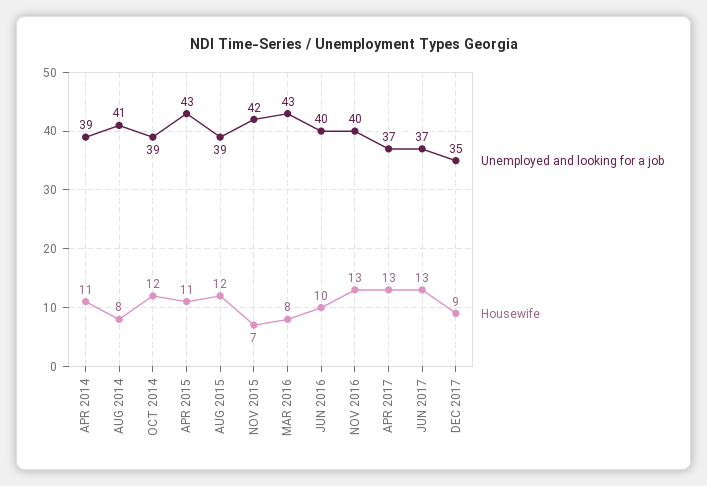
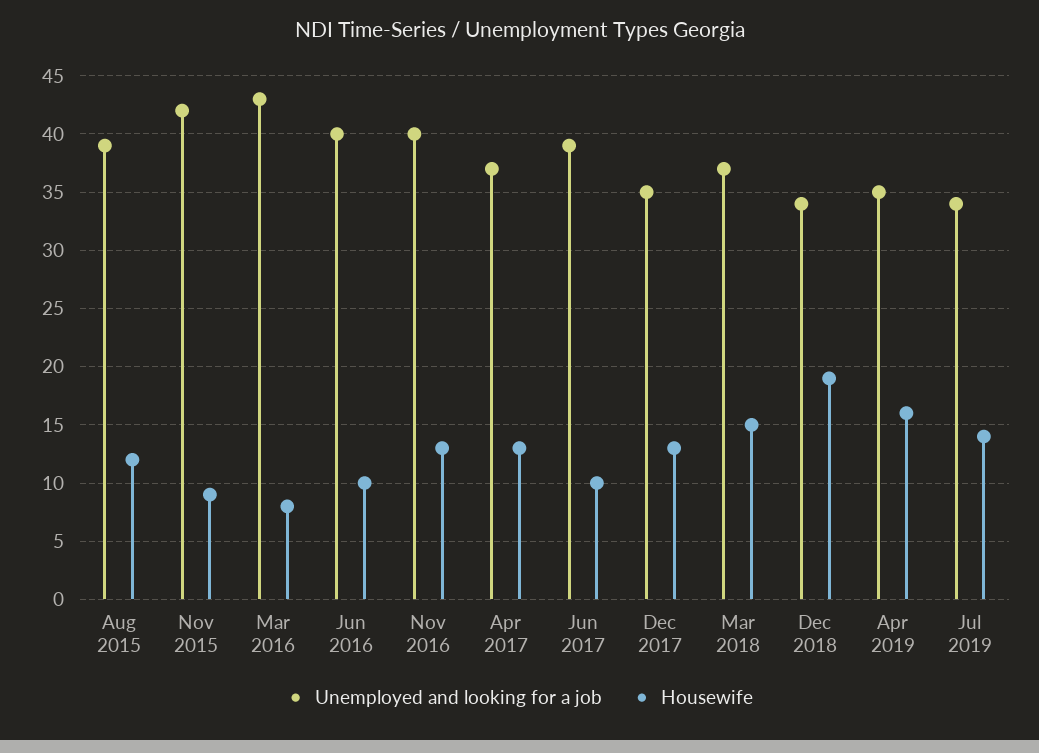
Unemployed and looking for a job, APR 2014: 39 -> none
Housewife, APR 2014: 11 -> none
Unemployed and looking for a job, AUG 2014: 41 -> none
Housewife, AUG 2014: 8 -> none
Unemployed and looking for a job, OCT 2014: 39 -> none
Housewife, OCT 2014: 12 -> none
Unemployed and looking for a job, APR 2015: 43 -> none
Housewife, APR 2015: 11 -> none
Housewife, NOV 2015: 7 -> 9
Unemployed and looking for a job, JUN 2017: 37 -> 39
Housewife, JUN 2017: 13 -> 10
Housewife, DEC 2017: 9 -> 13
Unemployed and looking for a job, Mar 2018: none -> 37
Housewife, Mar 2018: none -> 15
Unemployed and looking for a job, Dec 2018: none -> 34
Housewife, Dec 2018: none -> 19
Unemployed and looking for a job, Apr 2019: none -> 35
Housewife, Apr 2019: none -> 16
Unemployed and looking for a job, Jul 2019: none -> 34
Housewife, Jul 2019: none -> 14

